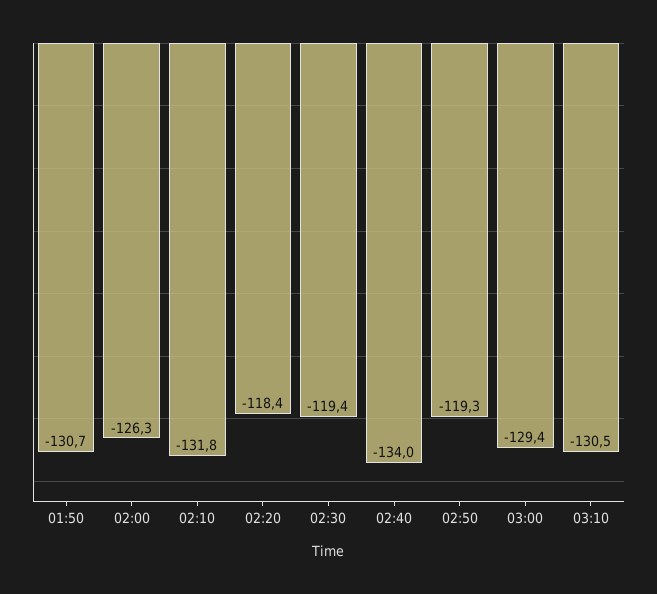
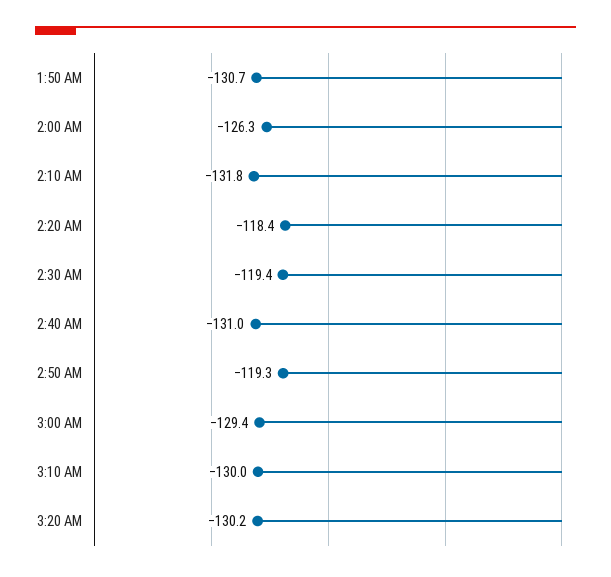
02:40: -134 -> -131
03:10: -130.5 -> -130
3:20 AM: none -> -130.2

